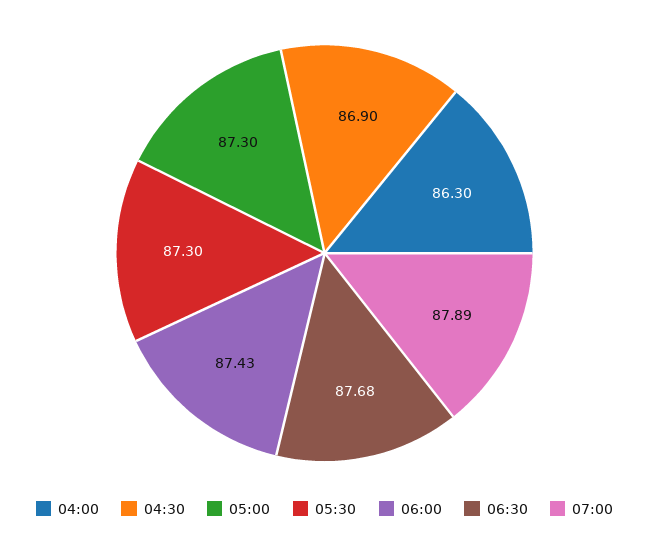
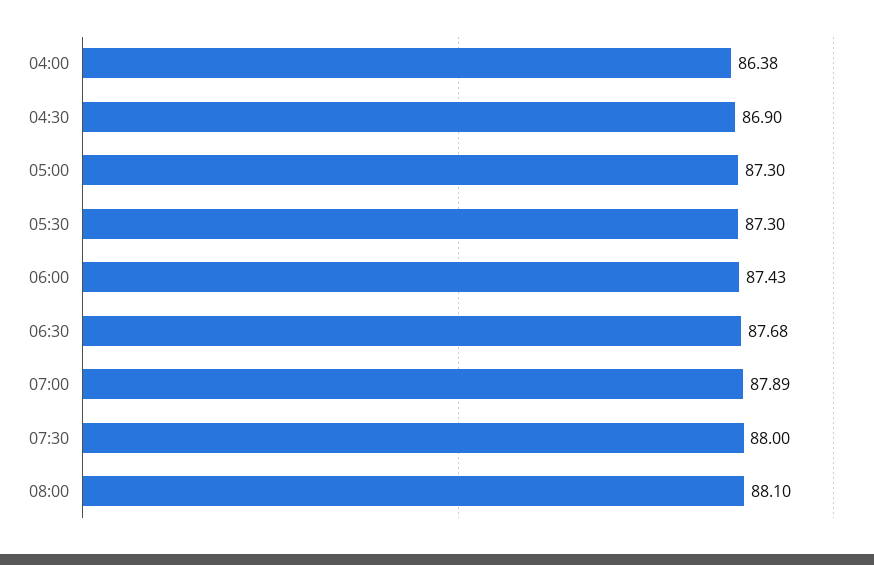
04:00: 86.3 -> 86.38
07:30: none -> 88
08:00: none -> 88.1

